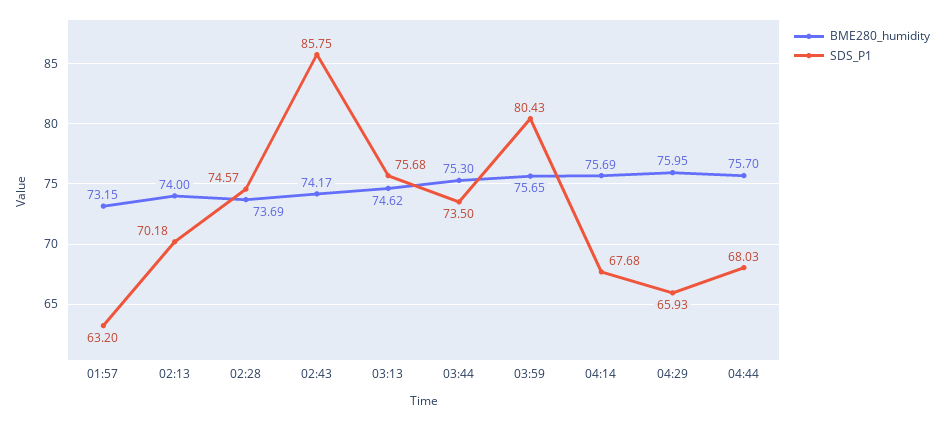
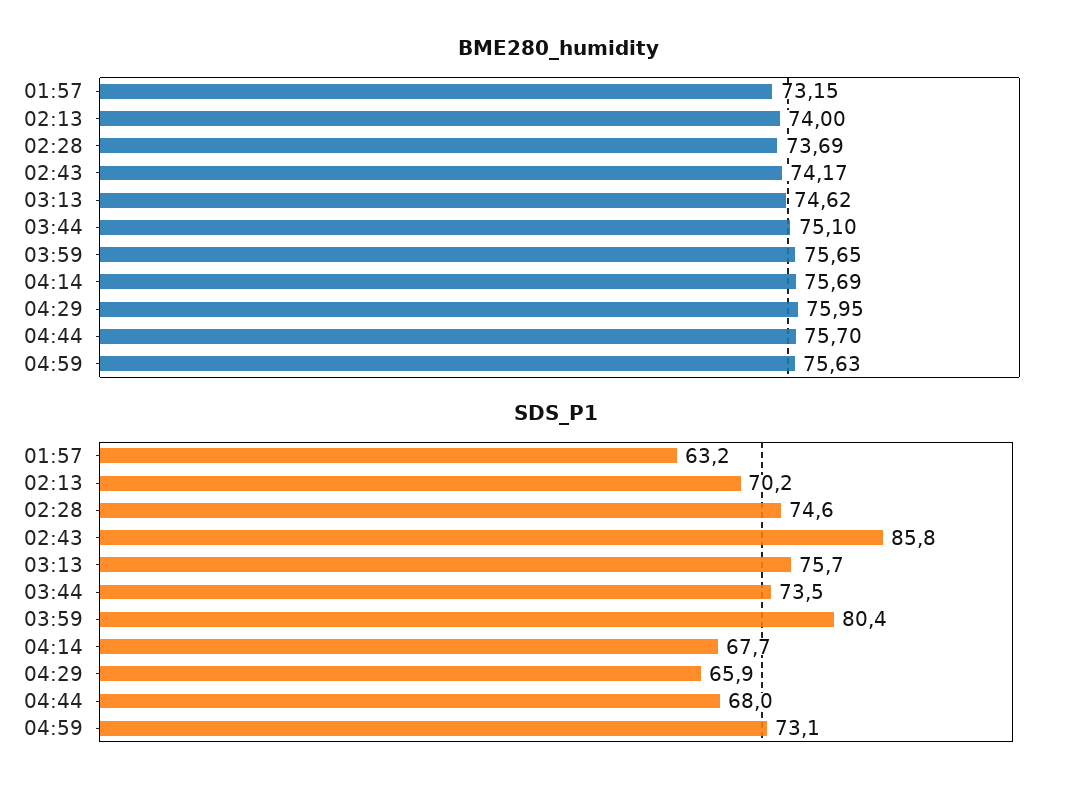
BME280_humidity, 03:44: 75.3 -> 75.1
BME280_humidity, 04:59: none -> 75.63
SDS_P1, 04:59: none -> 73.1

